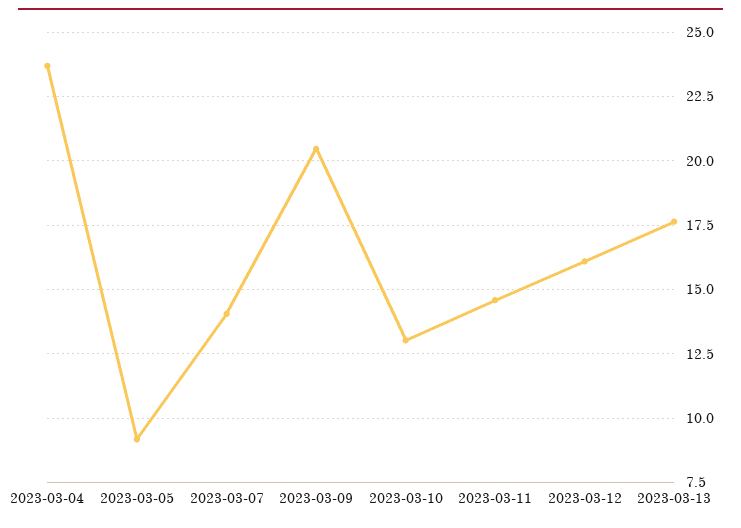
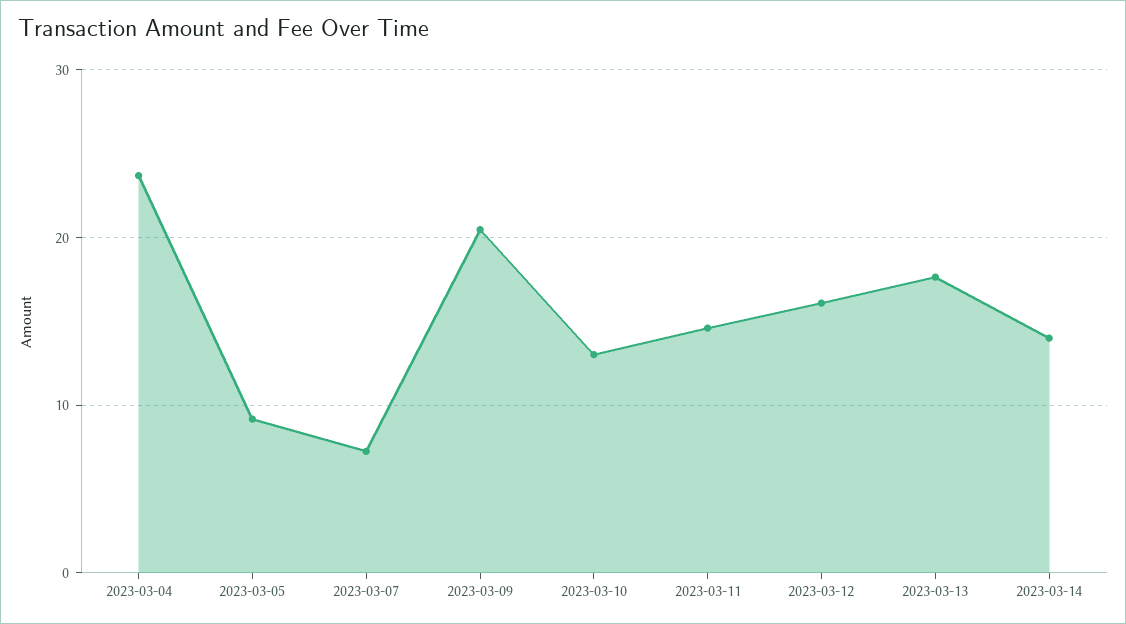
2023-03-07: 14 -> 7
2023-03-14: none -> 14

